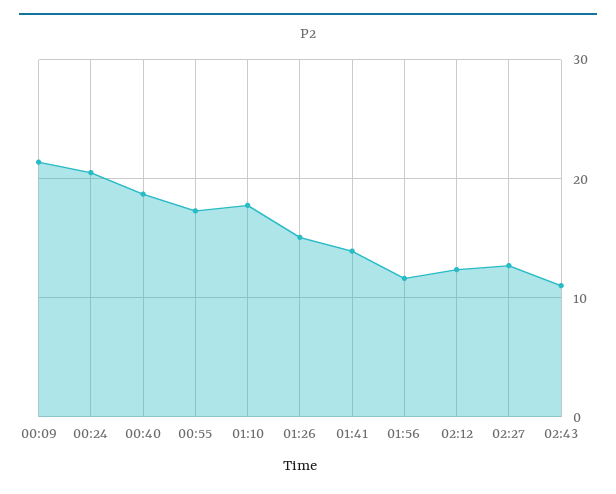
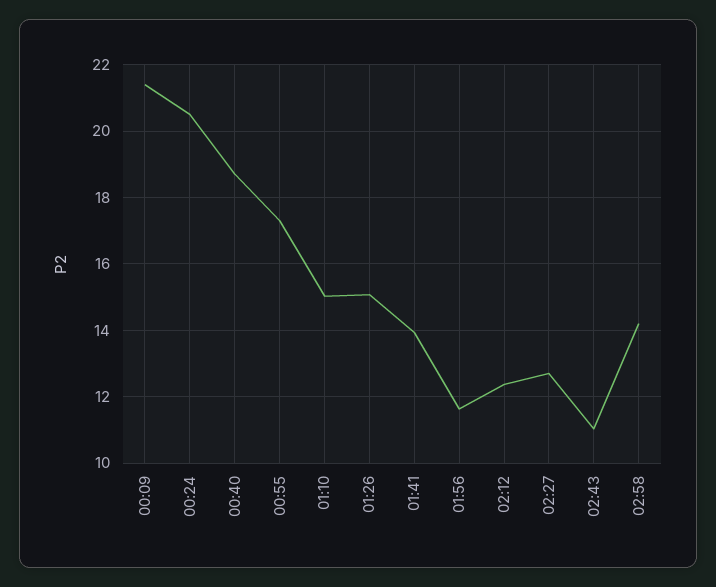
01:10: 18 -> 15
02:58: none -> 14.2

